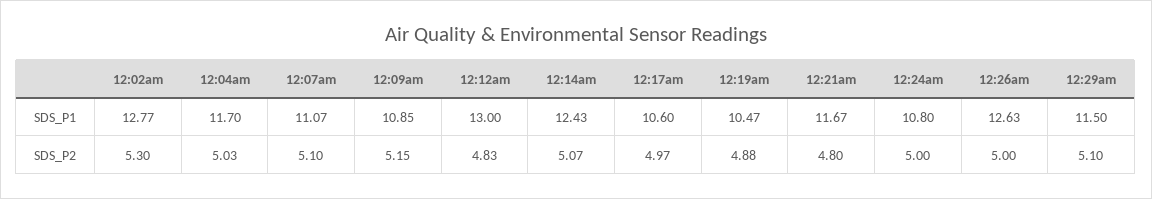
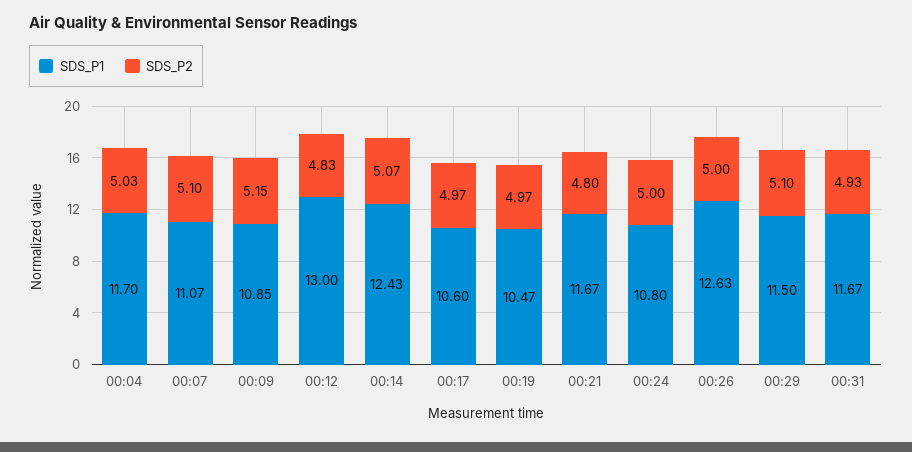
SDS_P1, 12:02am: 12.77 -> none
SDS_P2, 12:02am: 5.3 -> none
SDS_P2, 12:19am: 4.88 -> 4.97
SDS_P1, 00:31: none -> 11.67
SDS_P2, 00:31: none -> 4.93

